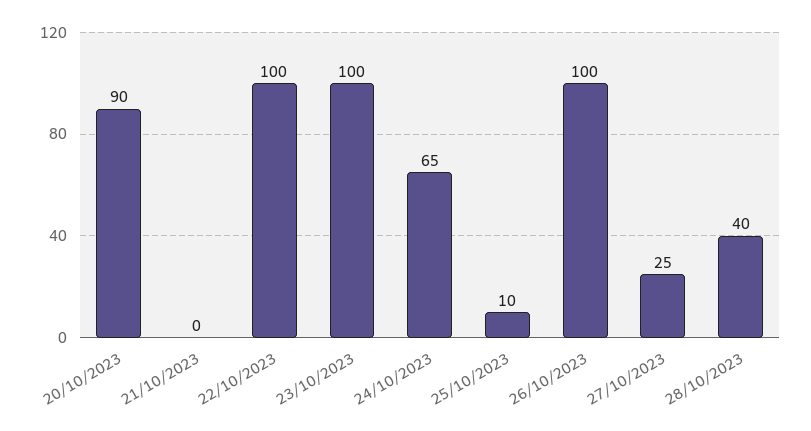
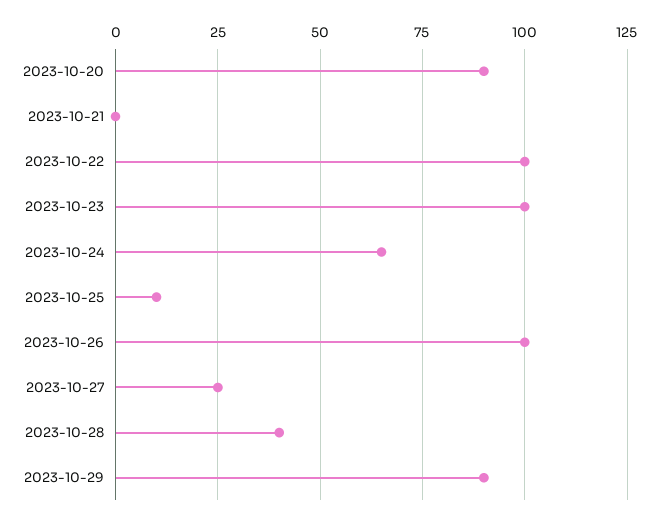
2023-10-29: none -> 90

